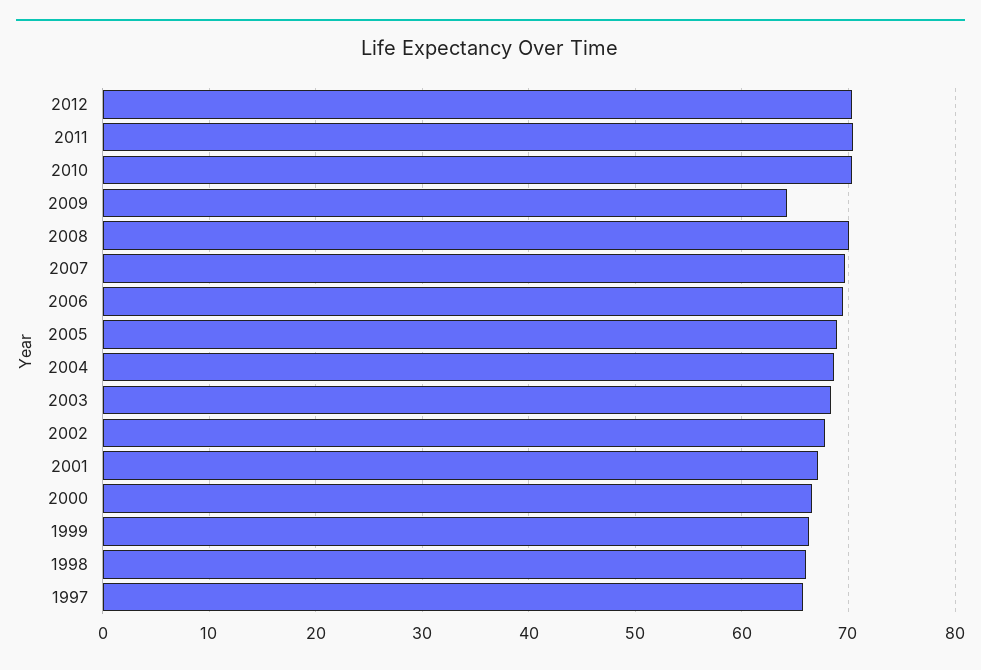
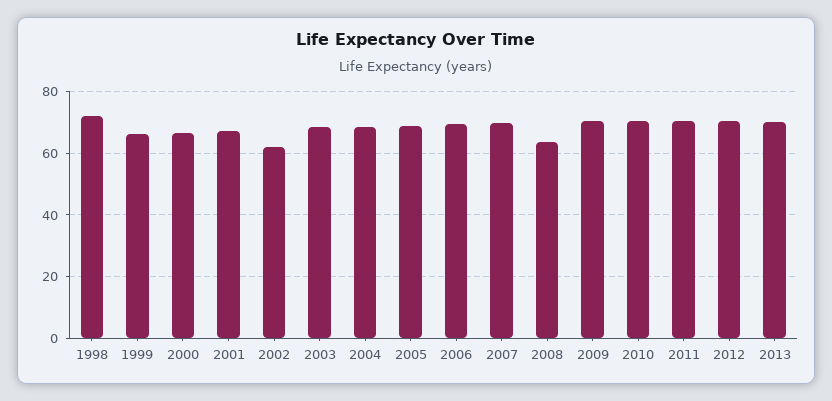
2009: 64 -> 70
2008: 70 -> 64
2002: 68 -> 62
1998: 66 -> 72
1997: 66 -> none
2013: none -> 70

